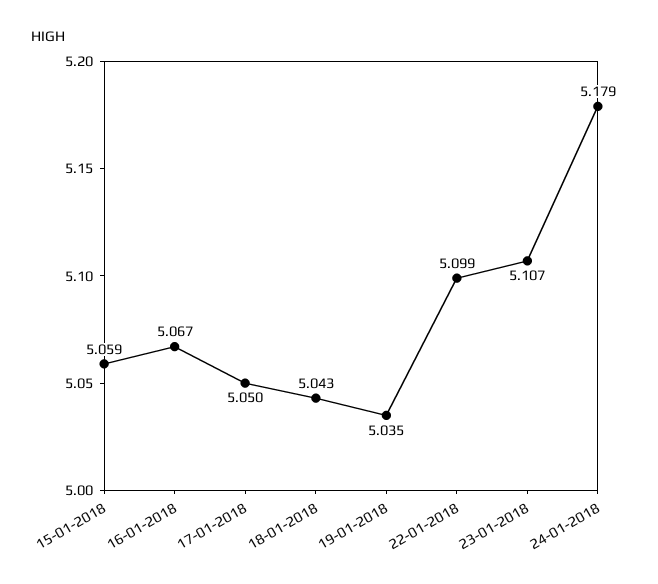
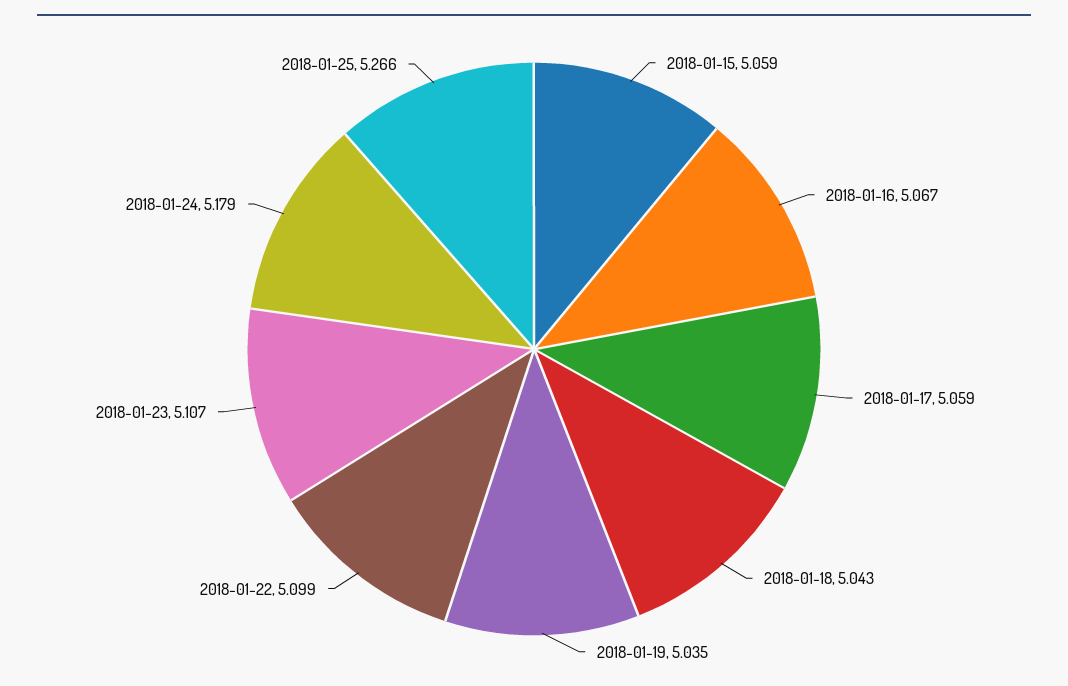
17-01-2018: 5.05 -> 5.059
2018-01-25: none -> 5.266

